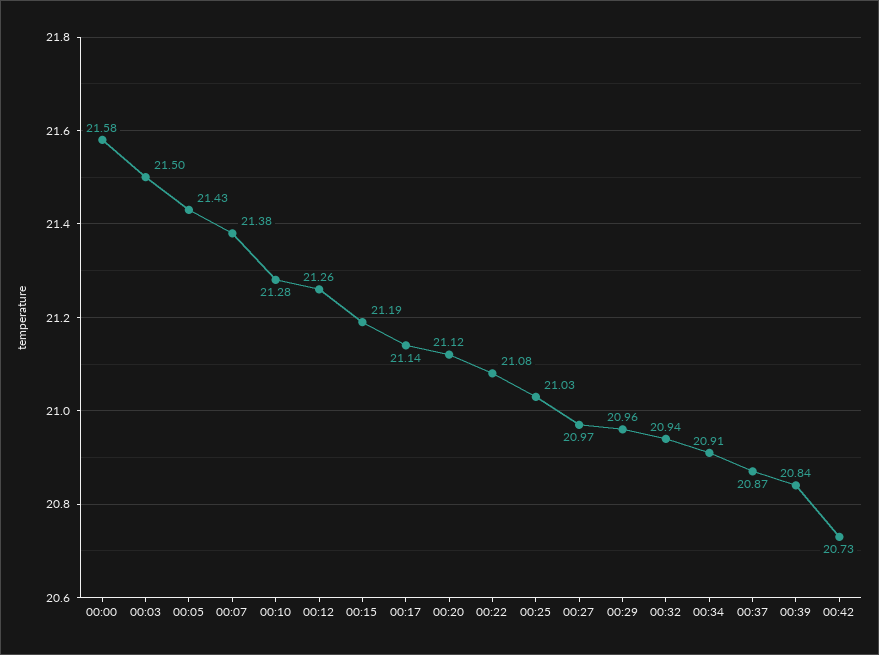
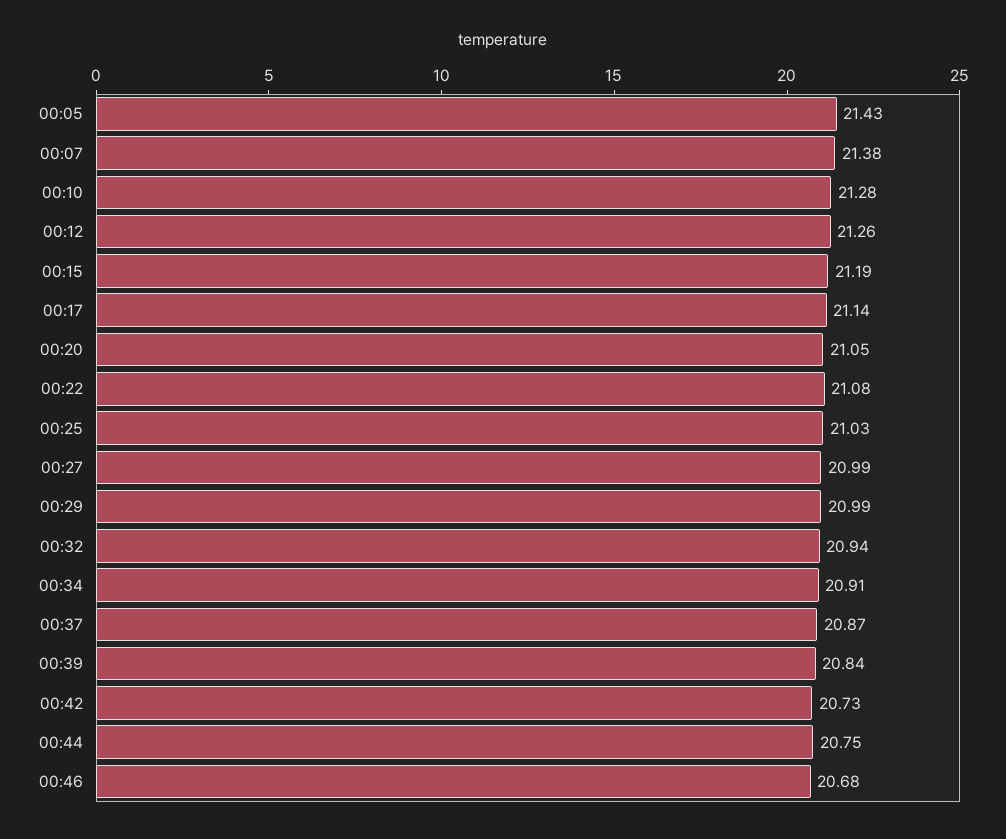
00:00: 21.58 -> none
00:03: 21.5 -> none
00:20: 21.12 -> 21.05
00:27: 20.97 -> 20.99
00:29: 20.96 -> 20.99
00:44: none -> 20.75
00:46: none -> 20.68

